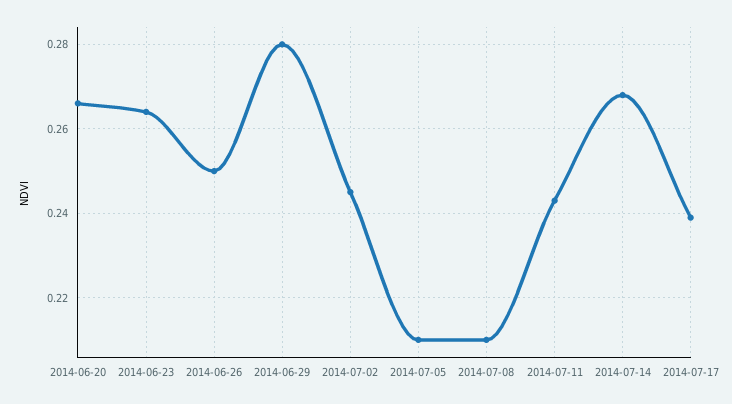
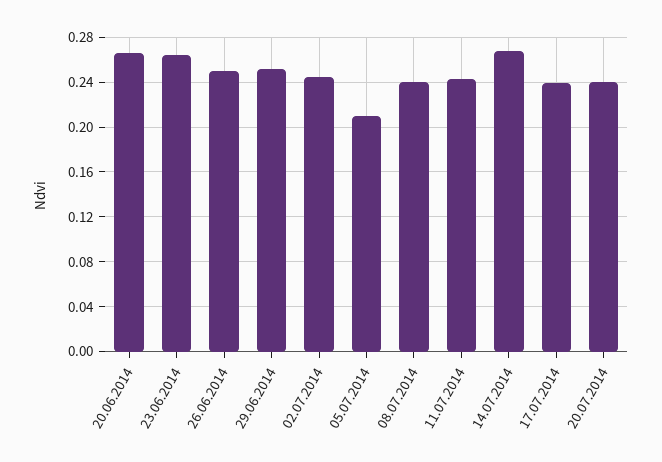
2014-06-29: 0.28 -> 0.25
2014-07-08: 0.21 -> 0.24
20.07.2014: none -> 0.24

